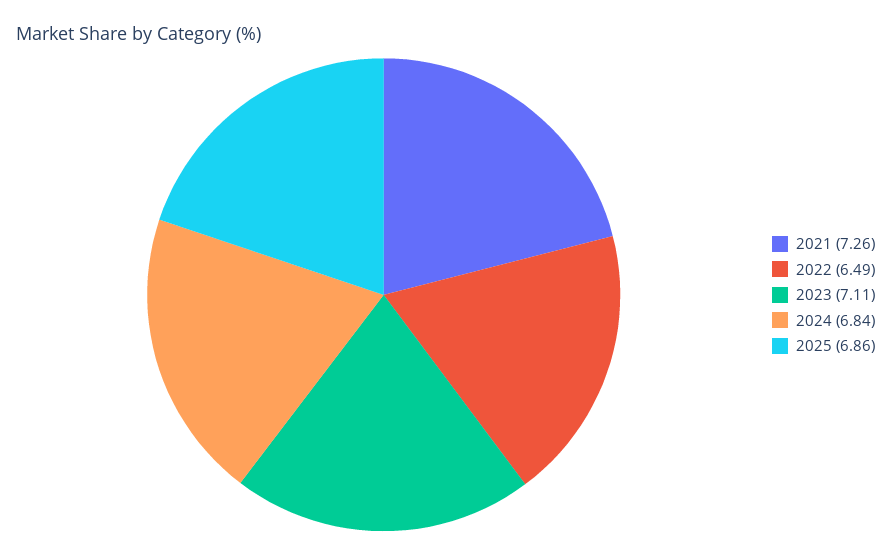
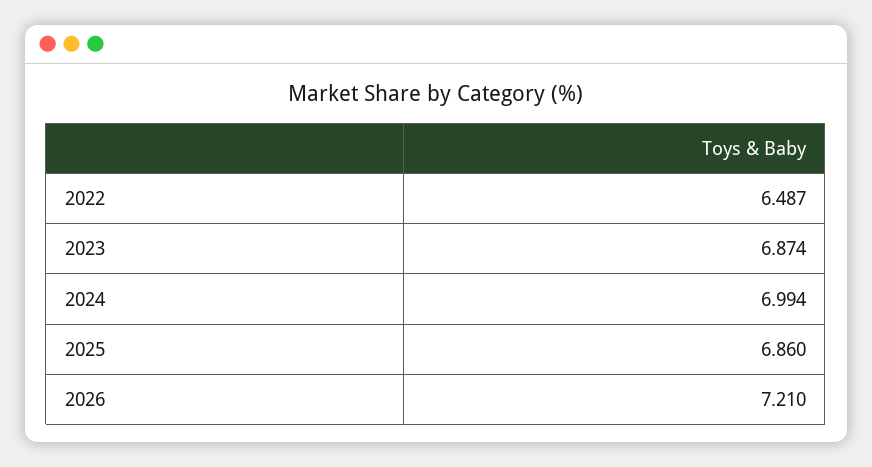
2021: 7.26 -> none
2023: 7.11 -> 6.874
2024: 6.84 -> 6.994
2026: none -> 7.21

